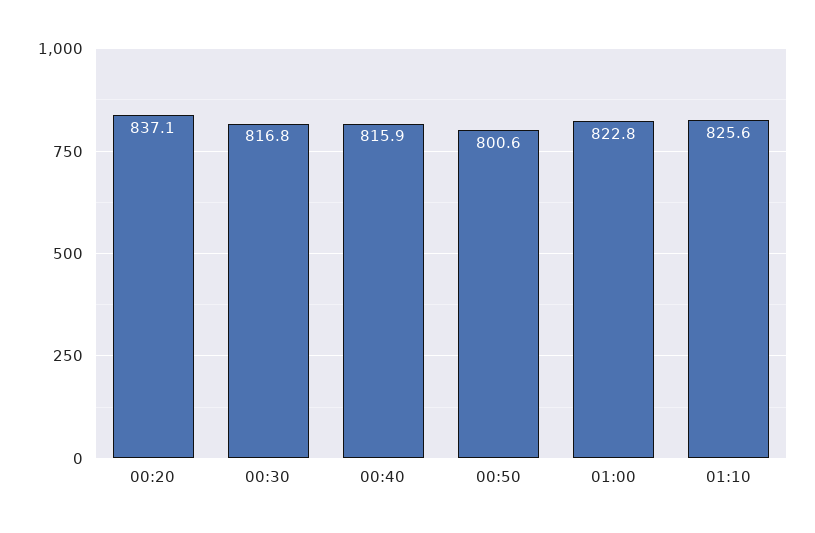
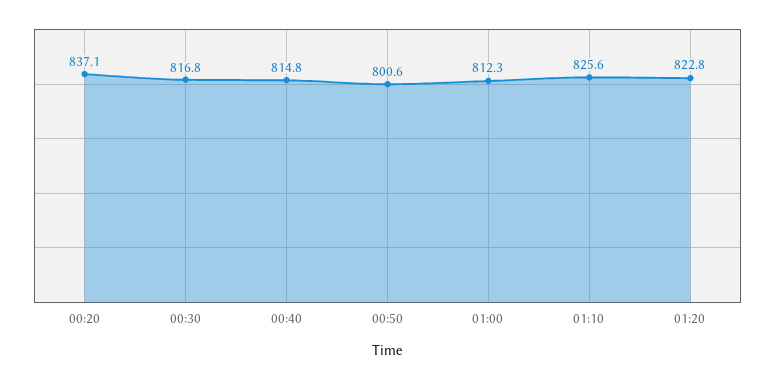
00:40: 815.9 -> 814.8
01:00: 822.8 -> 812.3
01:20: none -> 822.8

